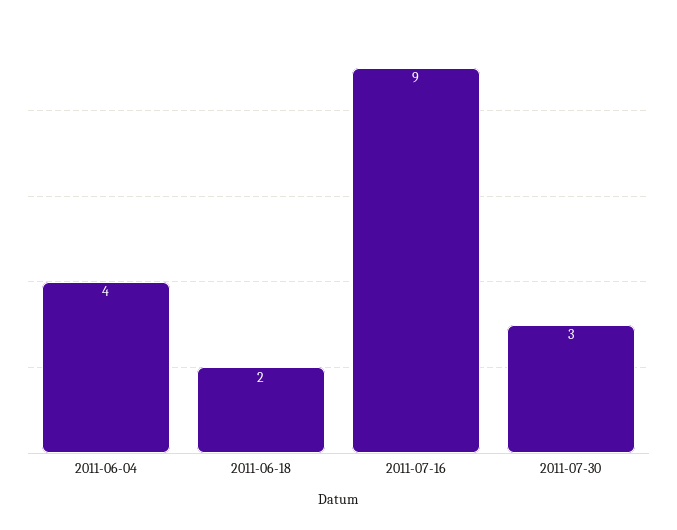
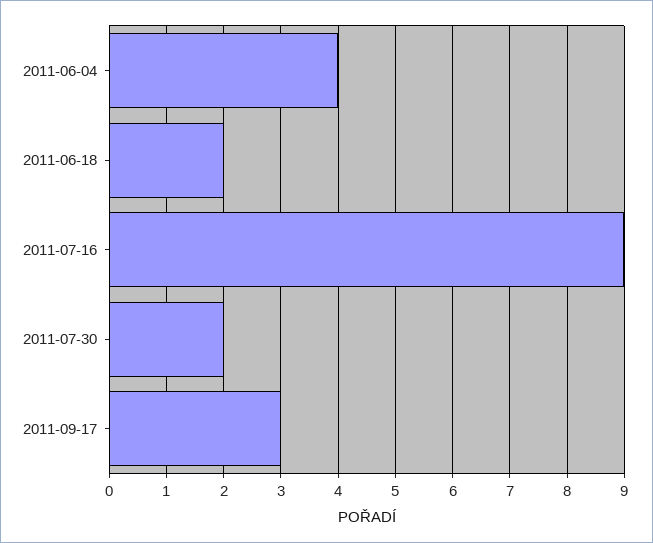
2011-07-30: 3 -> 2
2011-09-17: none -> 3

